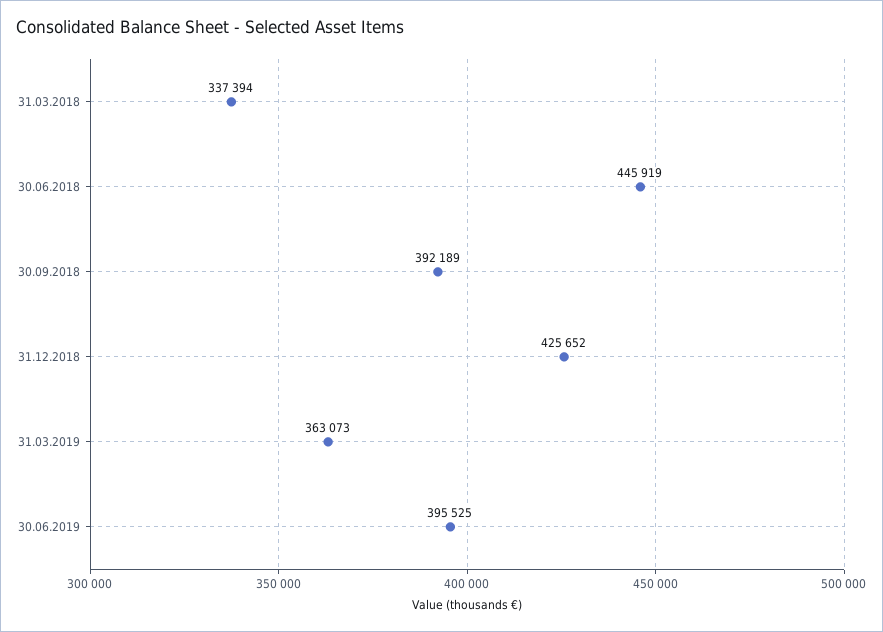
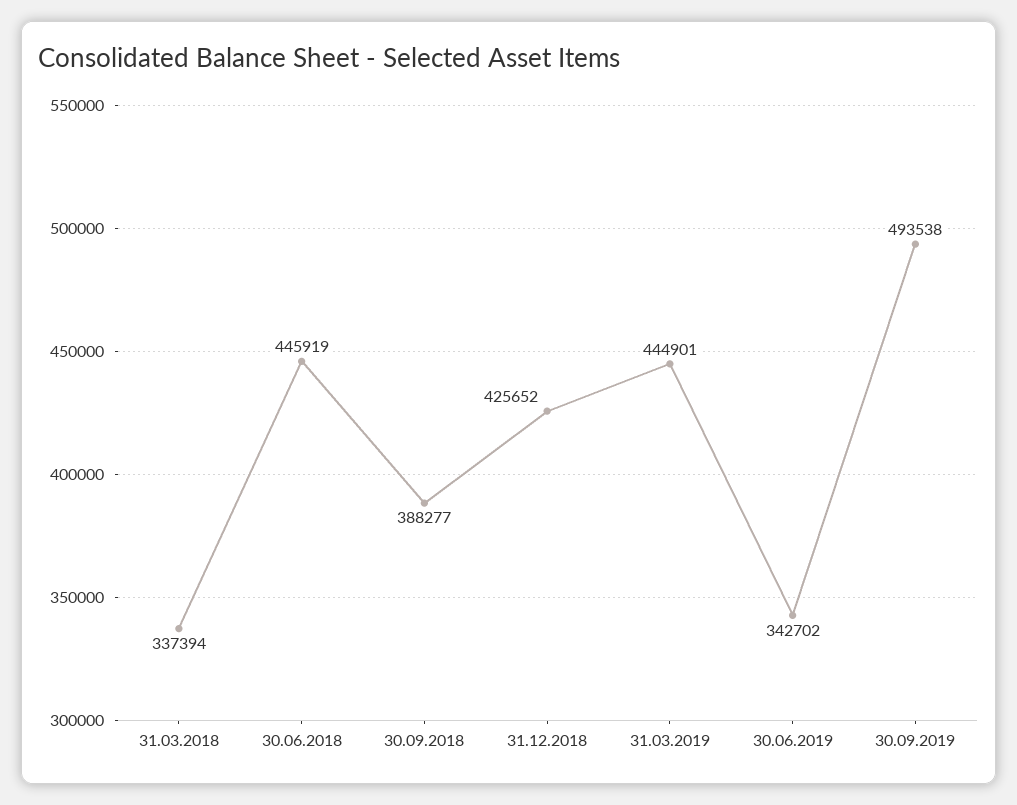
30.09.2018: 392189 -> 388277
31.03.2019: 363073 -> 444901
30.06.2019: 395525 -> 342702
30.09.2019: none -> 493538

